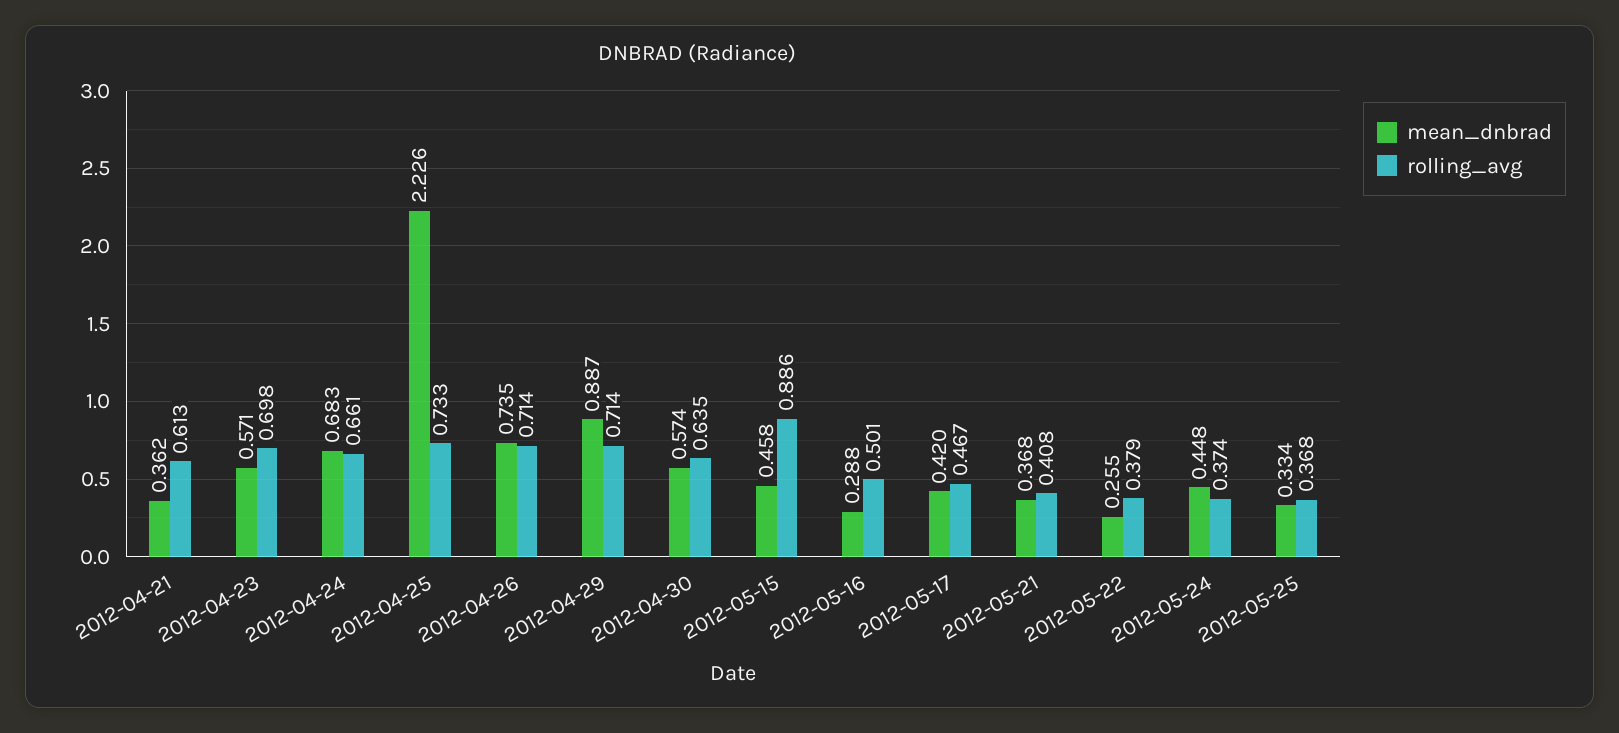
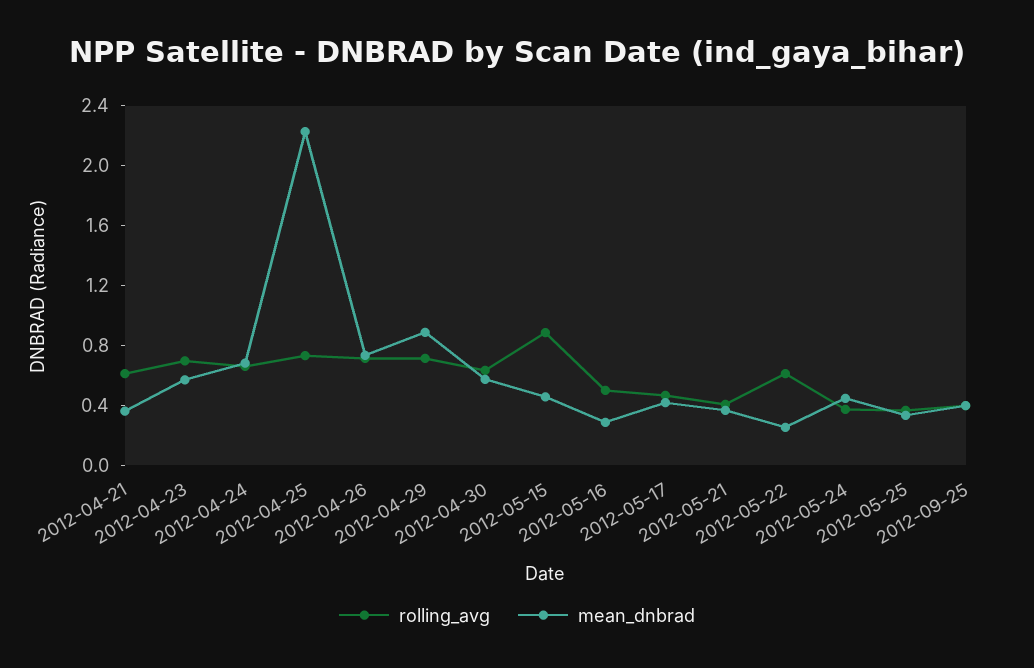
rolling_avg, 2012-05-22: 0.379 -> 0.6
rolling_avg, 2012-09-25: none -> 0.4
mean_dnbrad, 2012-09-25: none -> 0.4

